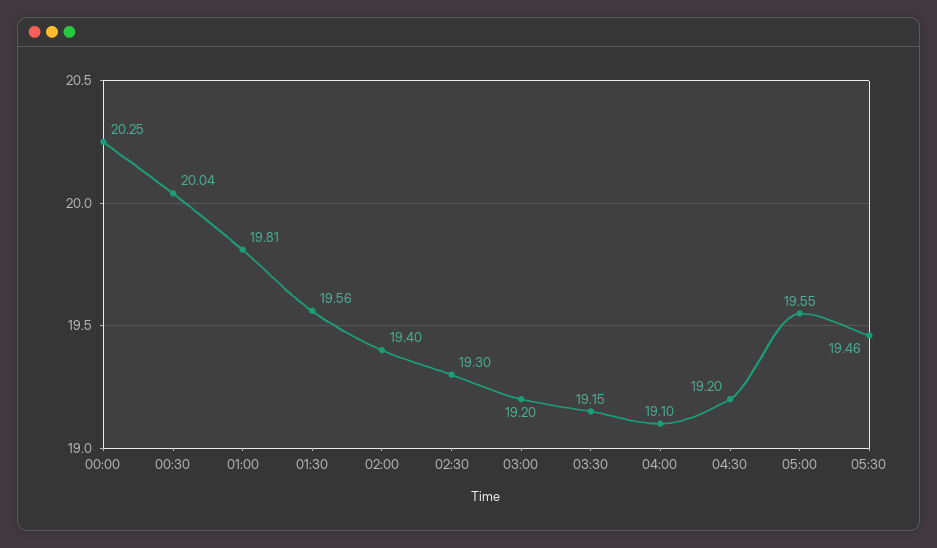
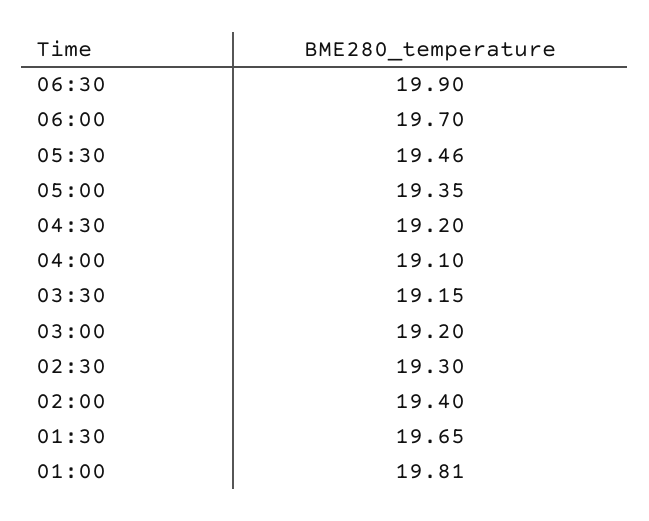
00:00: 20.25 -> none
00:30: 20.04 -> none
01:30: 19.56 -> 19.65
05:00: 19.55 -> 19.35
06:30: none -> 19.9
06:00: none -> 19.7

